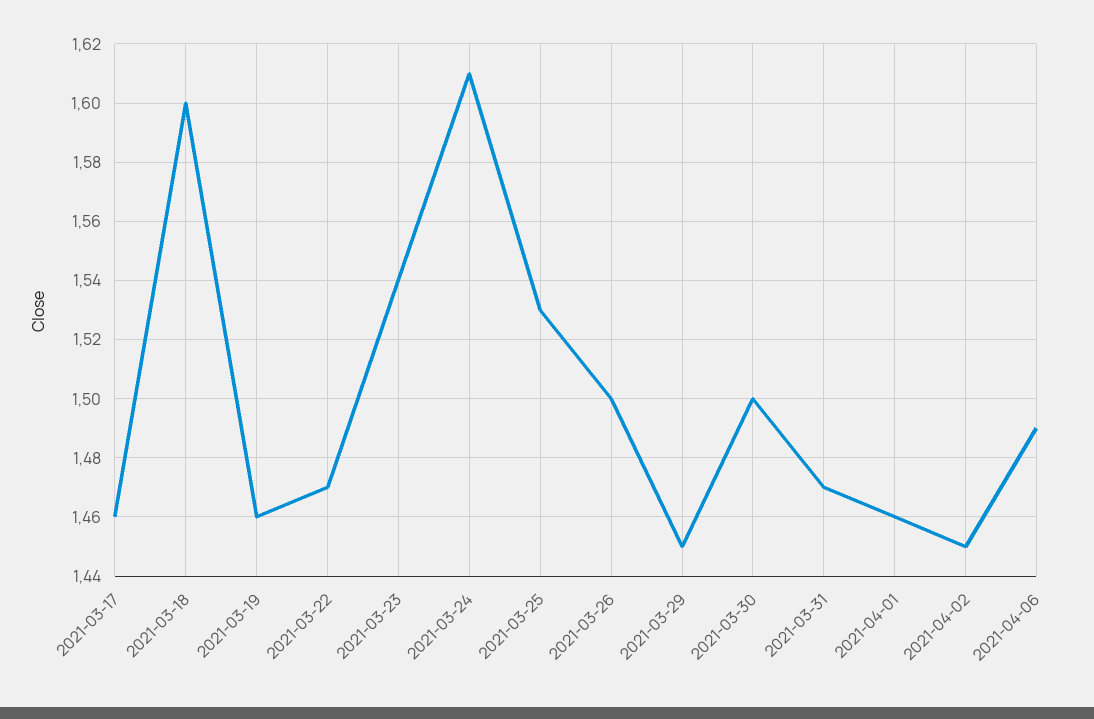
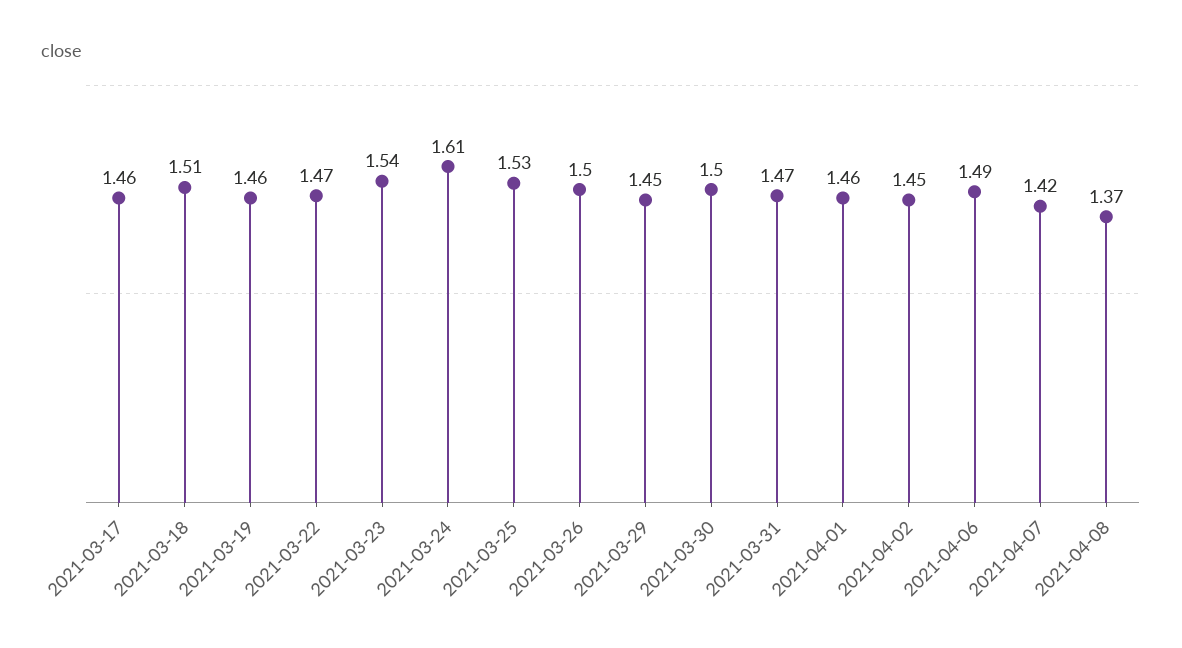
2021-03-18: 1.6 -> 1.51
2021-04-07: none -> 1.42
2021-04-08: none -> 1.37

